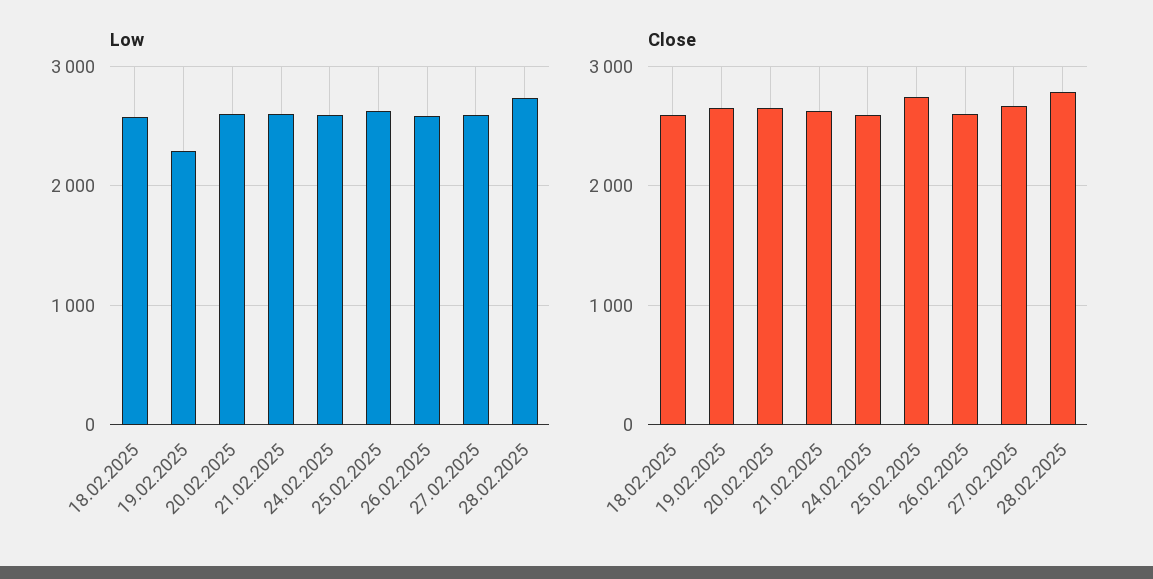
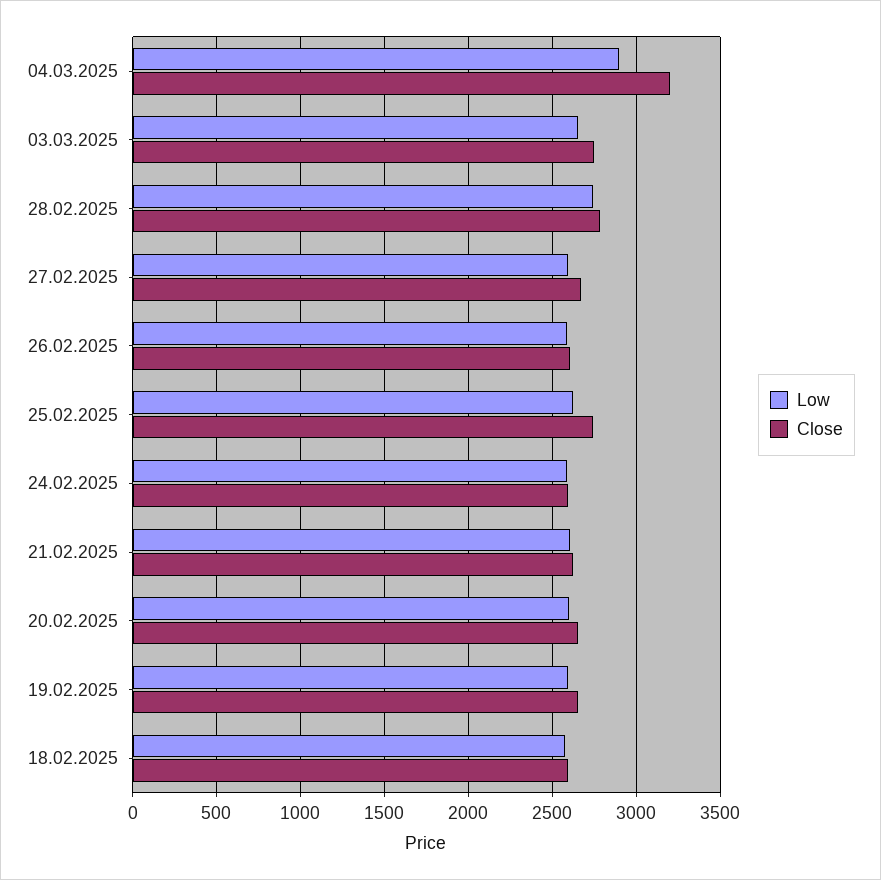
Low, 19.02.2025: 2300 -> 2600
Low, 04.03.2025: none -> 2900
Close, 04.03.2025: none -> 3200
Low, 03.03.2025: none -> 2650
Close, 03.03.2025: none -> 2750

